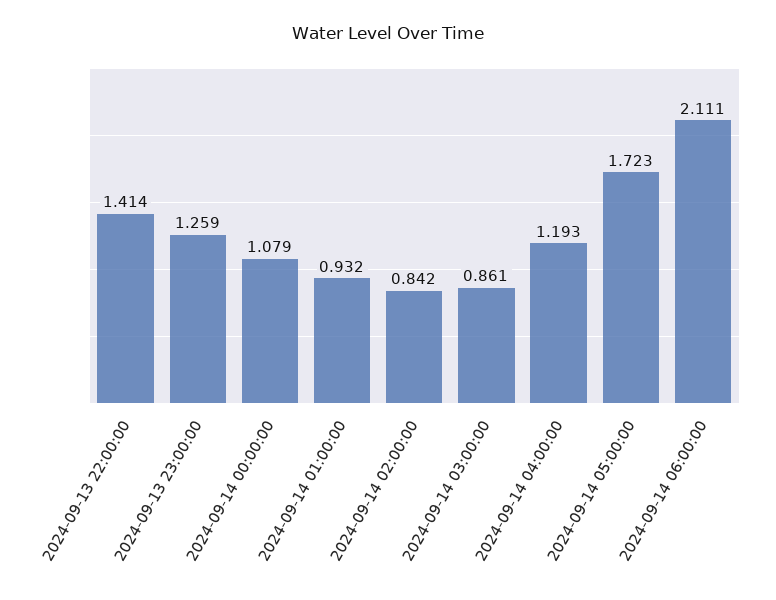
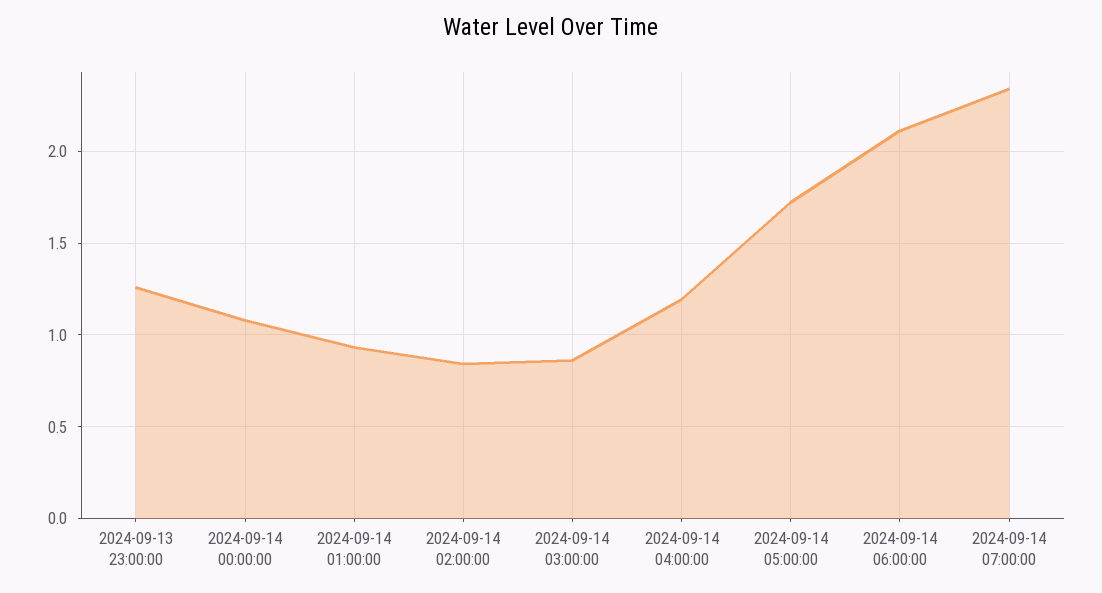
2024-09-13 22:00:00: 1.414 -> none
2024-09-14 07:00:00: none -> 2.35

